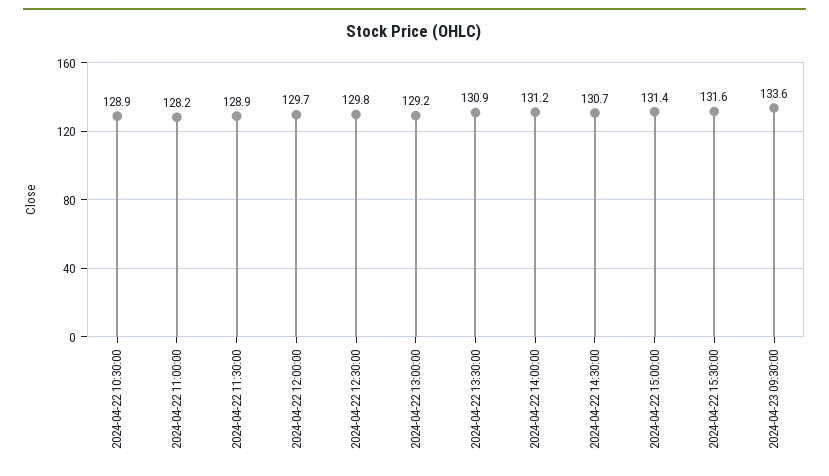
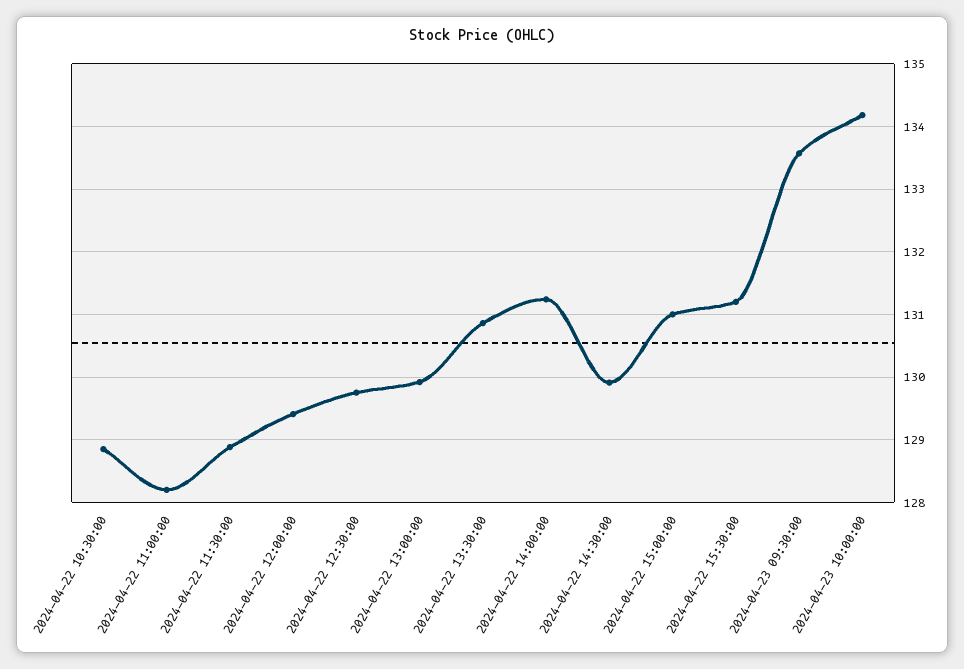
2024-04-22 12:00:00: 129.7 -> 129.4
2024-04-22 13:00:00: 129.2 -> 129.9
2024-04-22 14:30:00: 130.7 -> 129.9
2024-04-22 15:00:00: 131.4 -> 131
2024-04-22 15:30:00: 131.6 -> 131.2
2024-04-23 10:00:00: none -> 134.2

